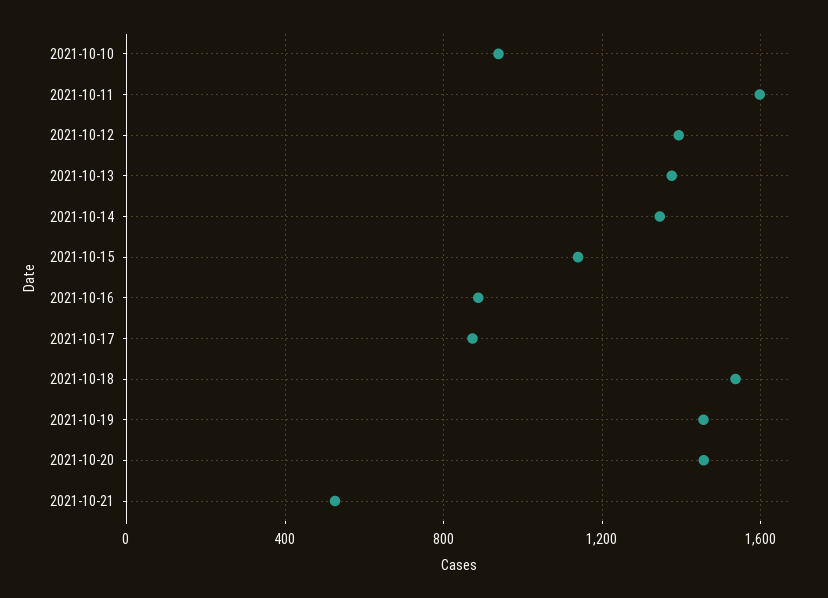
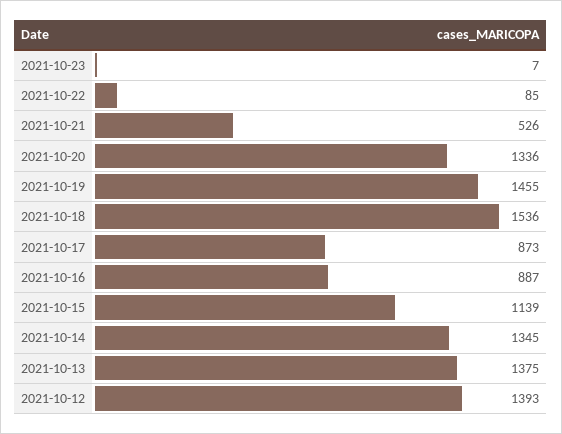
2021-10-10: 950 -> none
2021-10-11: 1600 -> none
2021-10-20: 1450 -> 1336
2021-10-23: none -> 7
2021-10-22: none -> 85

